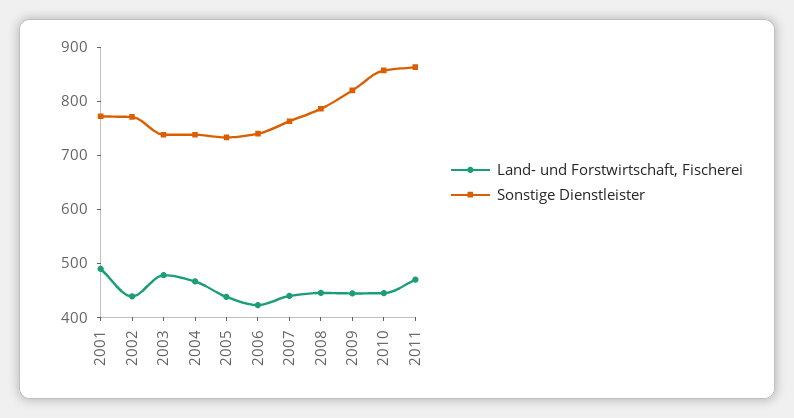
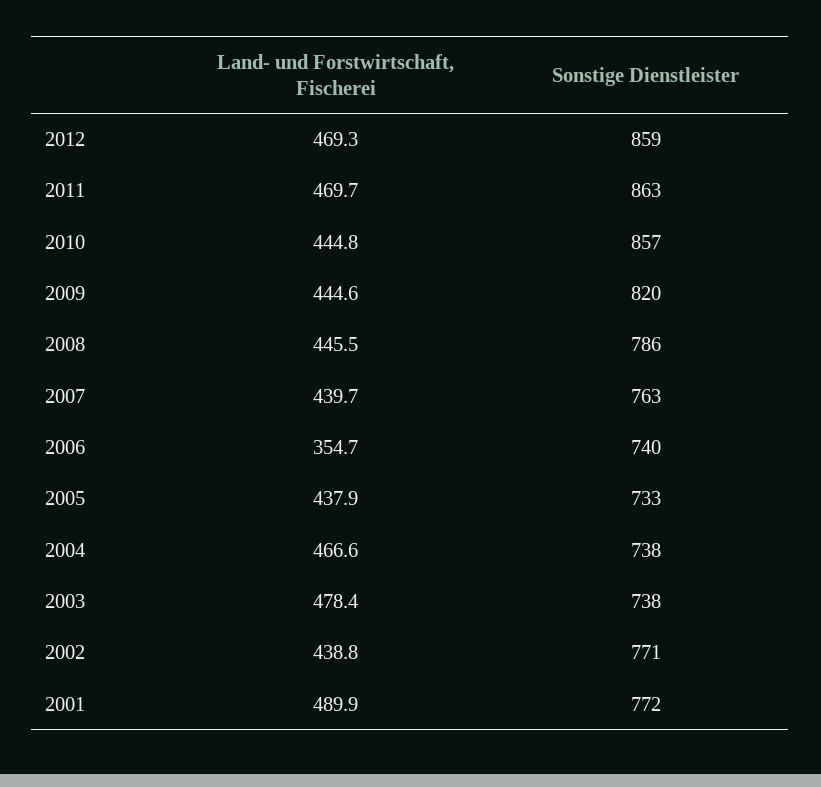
Land- und Forstwirtschaft, Fischerei, 2006: 420 -> 354.7
Land- und Forstwirtschaft, Fischerei, 2012: none -> 469.3
Sonstige Dienstleister, 2012: none -> 859

